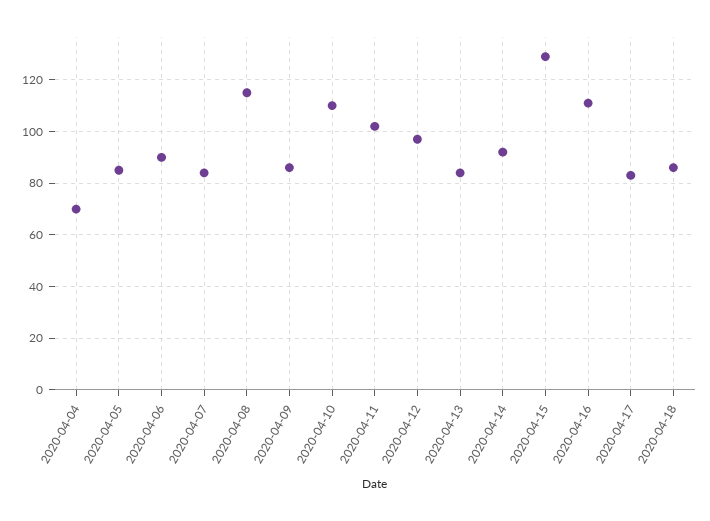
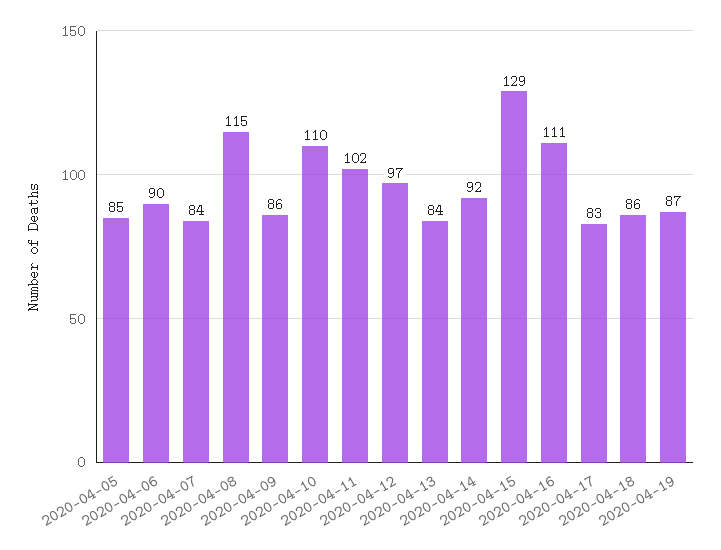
2020-04-04: 70 -> none
2020-04-19: none -> 87

